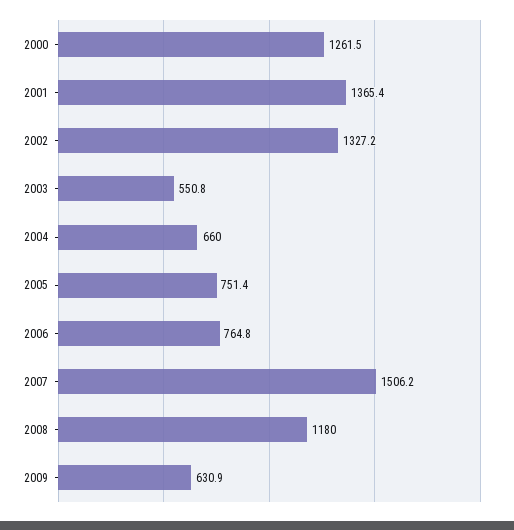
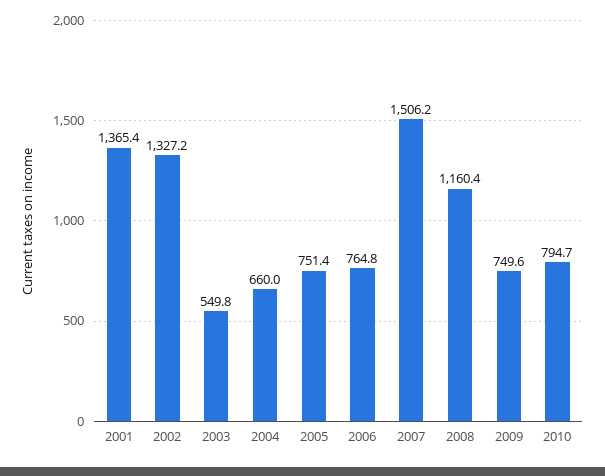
2000: 1261.5 -> none
2003: 550.8 -> 549.8
2008: 1180 -> 1160.4
2009: 630.9 -> 749.6
2010: none -> 794.7

